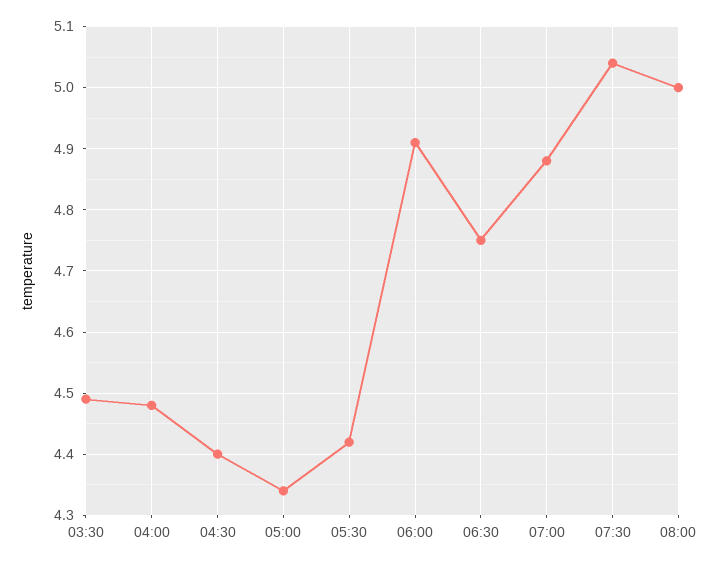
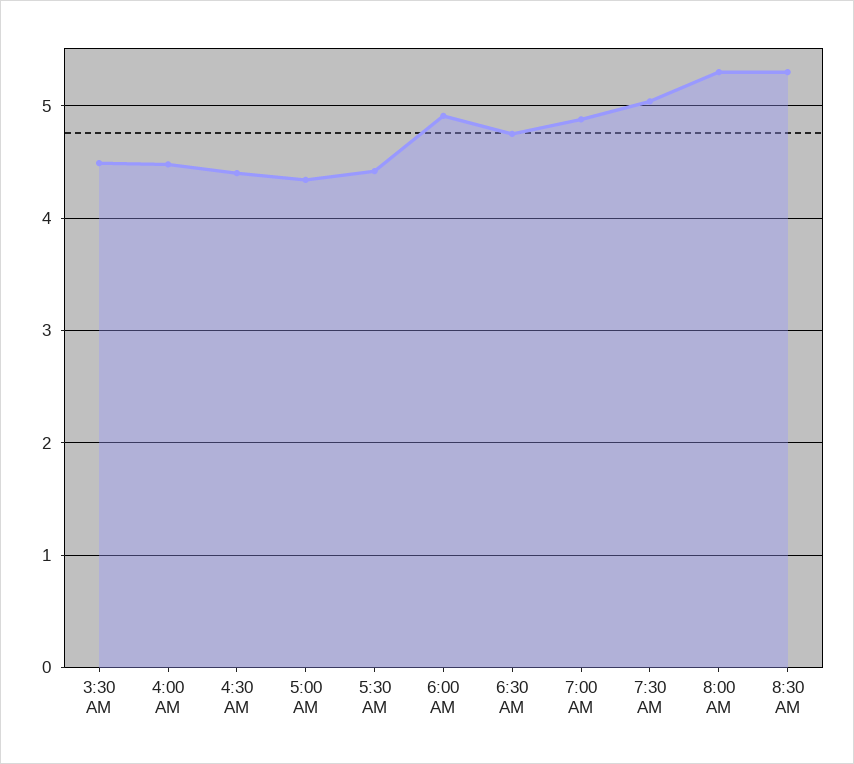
08:00: 5 -> 5.3
8:30 AM: none -> 5.3

